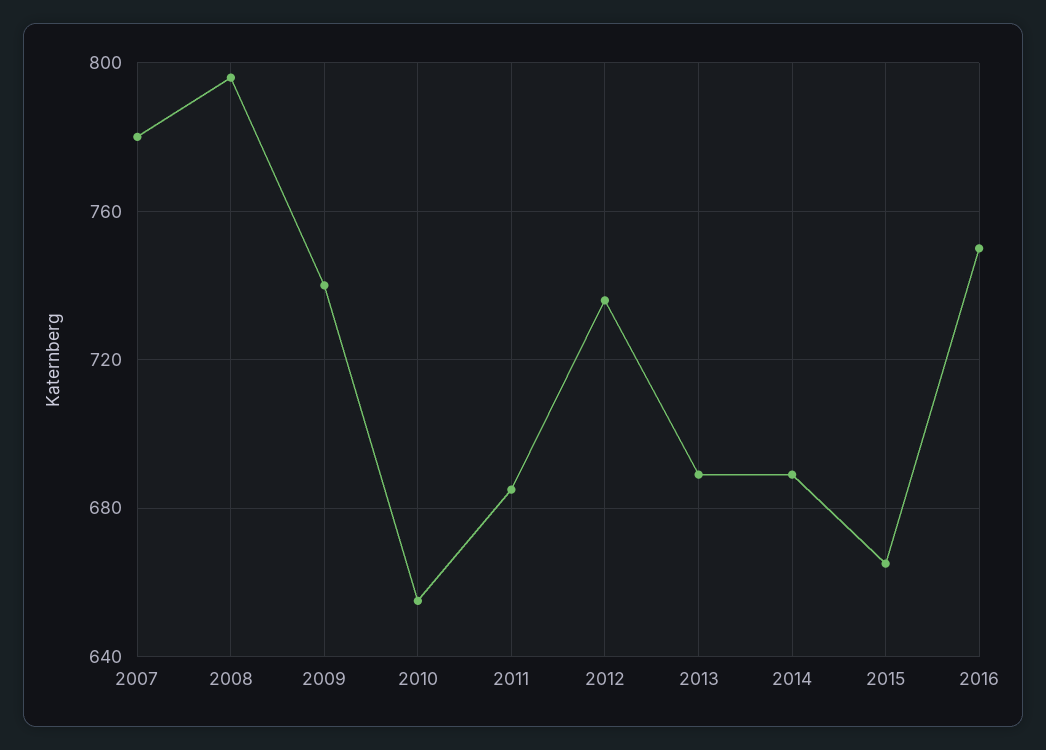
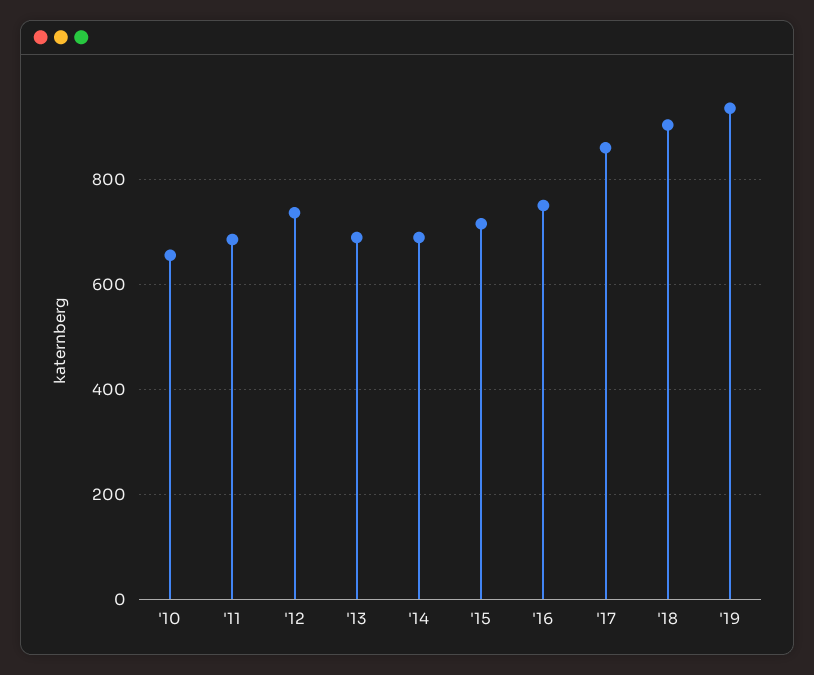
2007: 780 -> none
2008: 795 -> none
2009: 740 -> none
2015: 665 -> 720
'17: none -> 860
'18: none -> 900
'19: none -> 940

